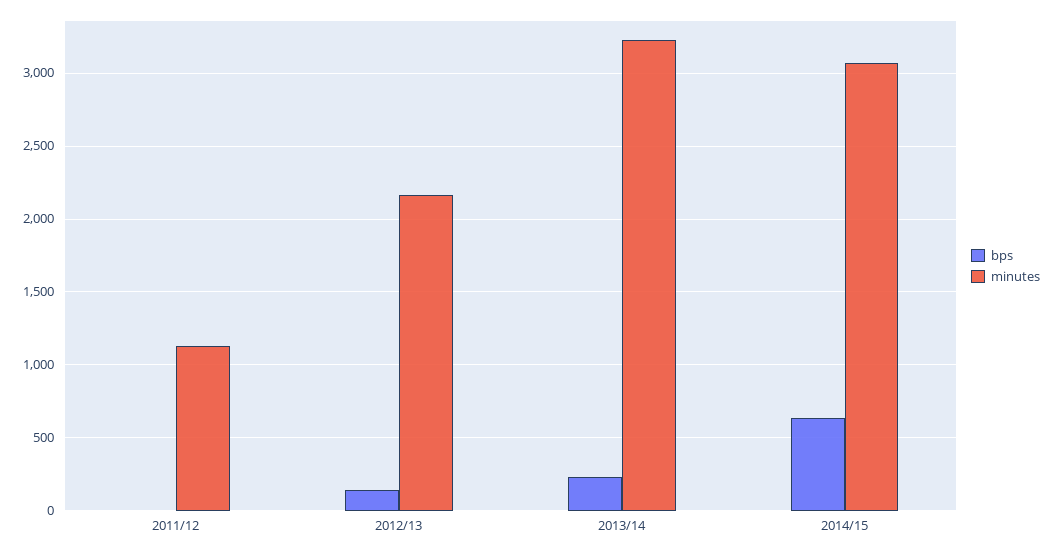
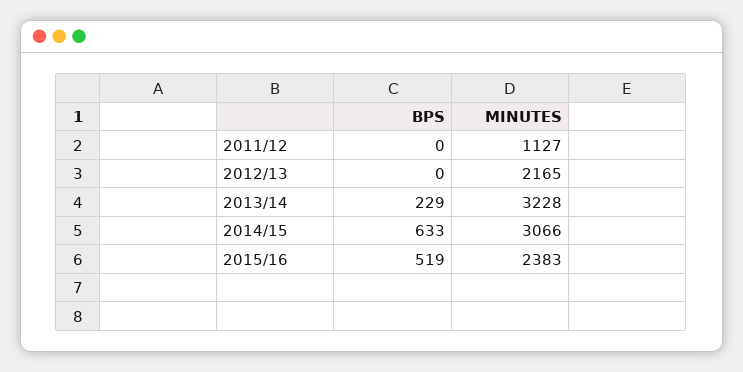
bps, 2012/13: 150 -> 0
bps, 2015/16: none -> 519
minutes, 2015/16: none -> 2383

